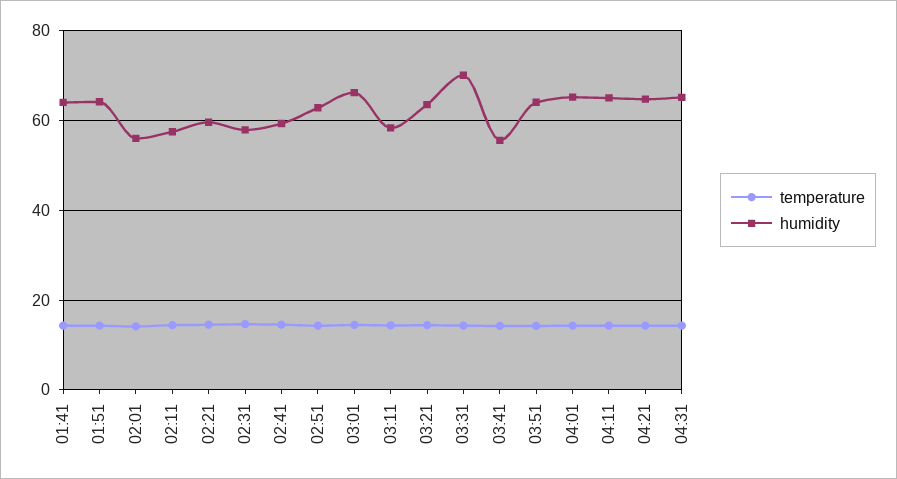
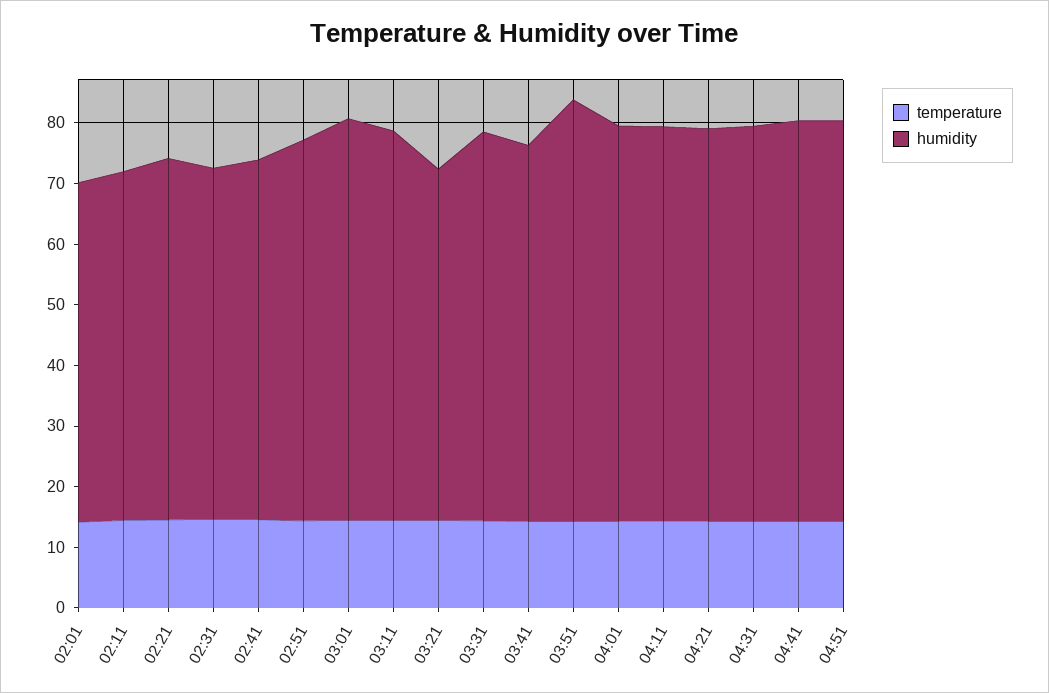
temperature, 01:41: 14 -> none
humidity, 01:41: 64 -> none
temperature, 01:51: 14 -> none
humidity, 01:51: 64 -> none
humidity, 03:11: 58 -> 64
humidity, 03:21: 64 -> 58
humidity, 03:31: 70 -> 64
humidity, 03:41: 56 -> 62
humidity, 03:51: 64 -> 70
temperature, 04:41: none -> 14
humidity, 04:41: none -> 66
temperature, 04:51: none -> 14
humidity, 04:51: none -> 66

